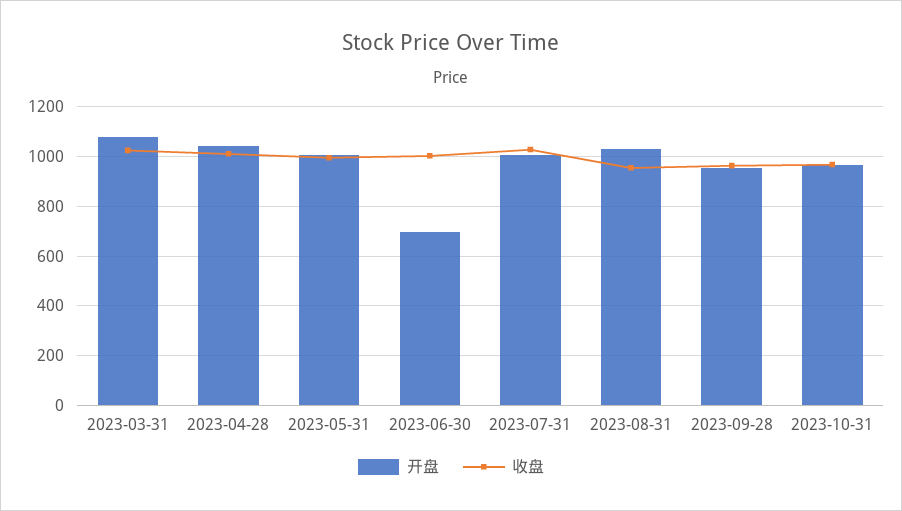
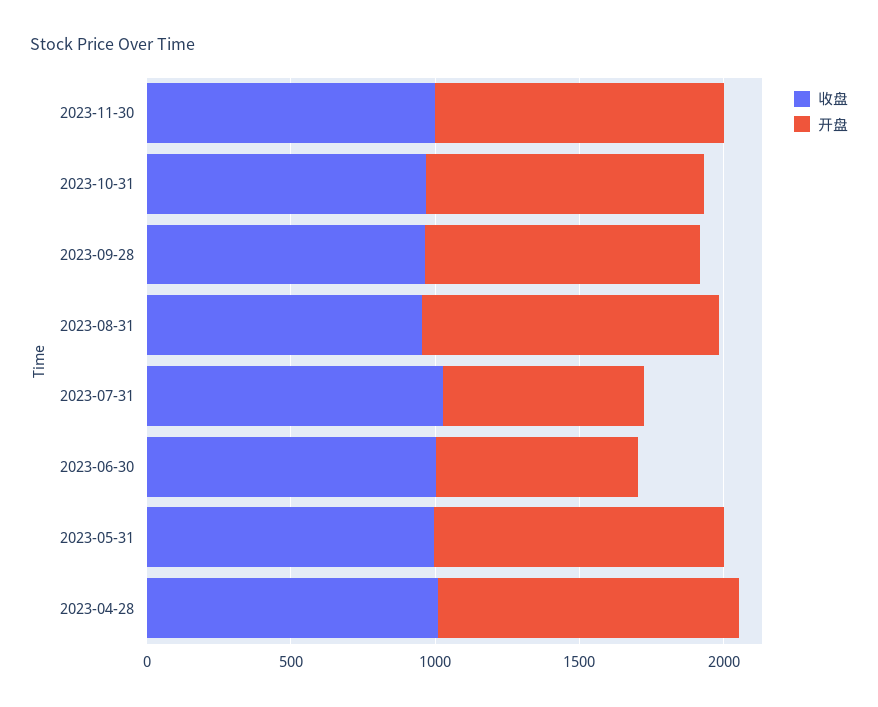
开盘, 2023-03-31: 1075 -> none
收盘, 2023-03-31: 1025 -> none
开盘, 2023-07-31: 1000 -> 700
收盘, 2023-11-30: none -> 1000
开盘, 2023-11-30: none -> 1000

